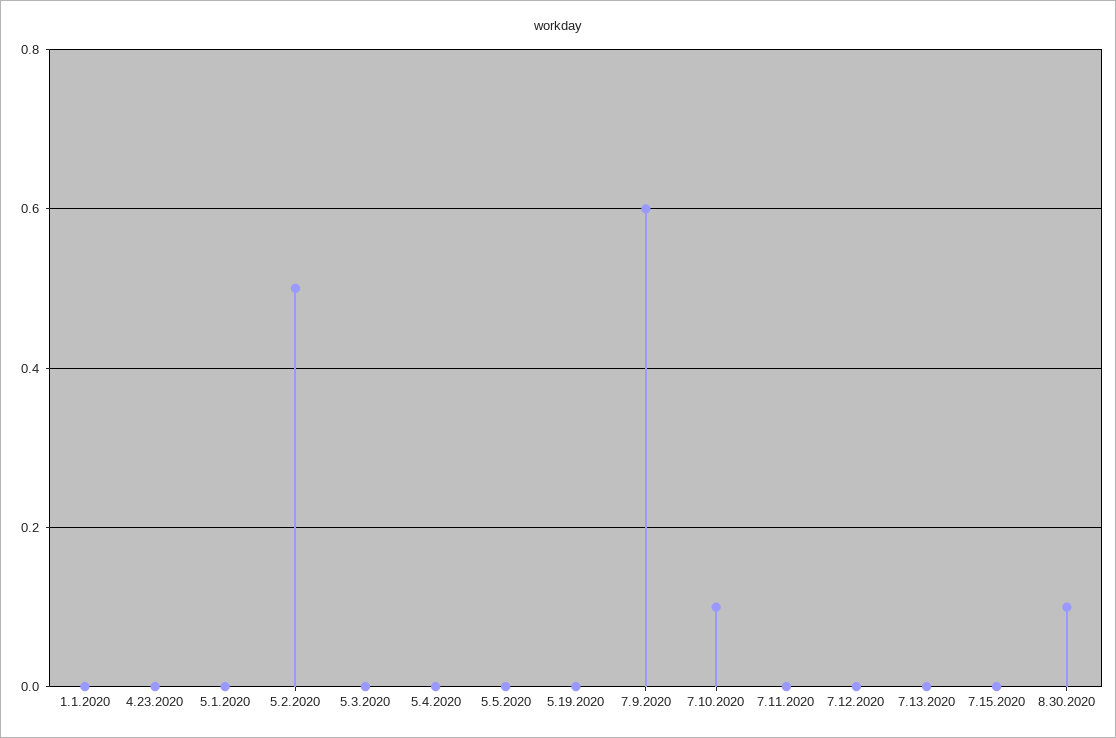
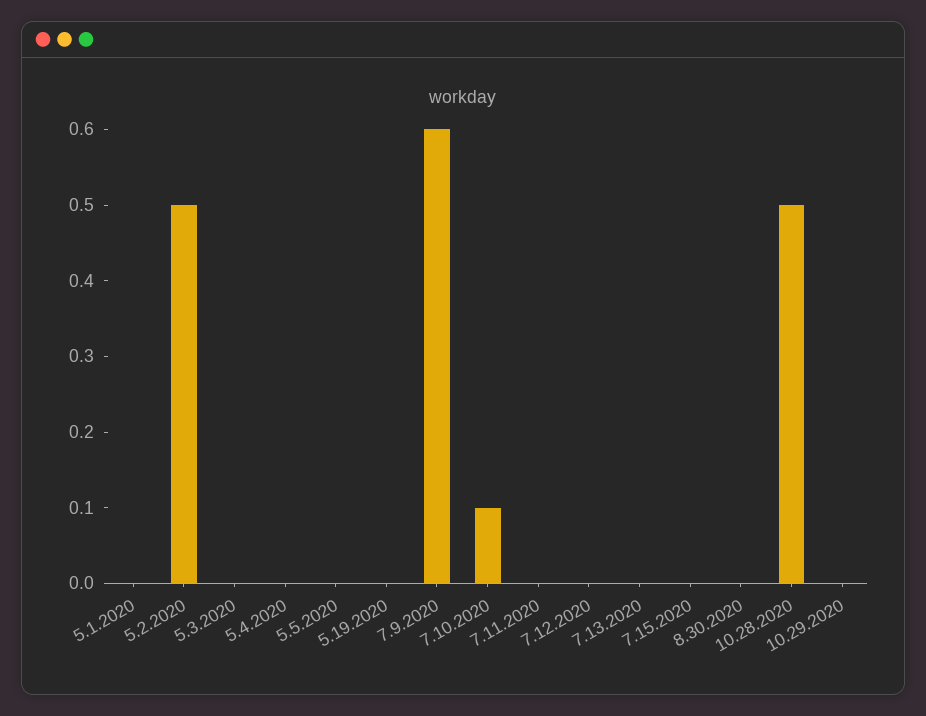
1.1.2020: 0 -> none
4.23.2020: 0 -> none
8.30.2020: 0.1 -> 0
10.28.2020: none -> 0.5
10.29.2020: none -> 0

